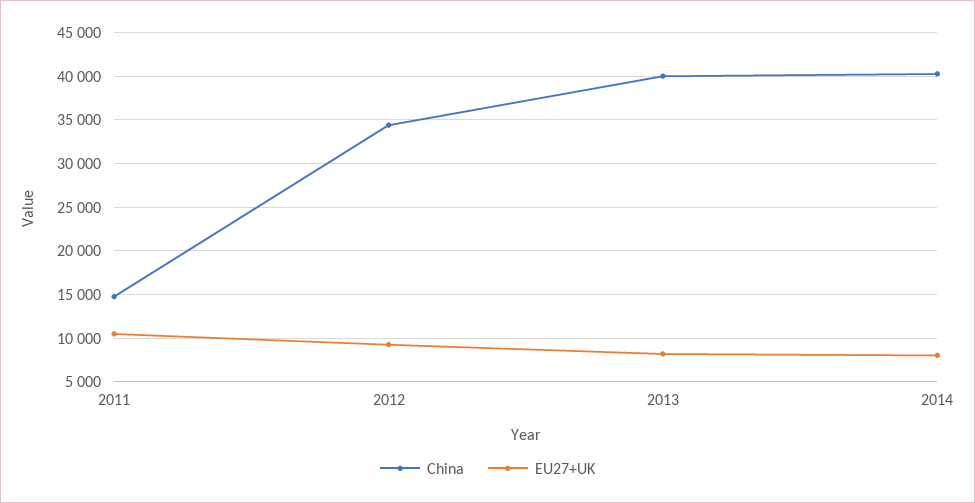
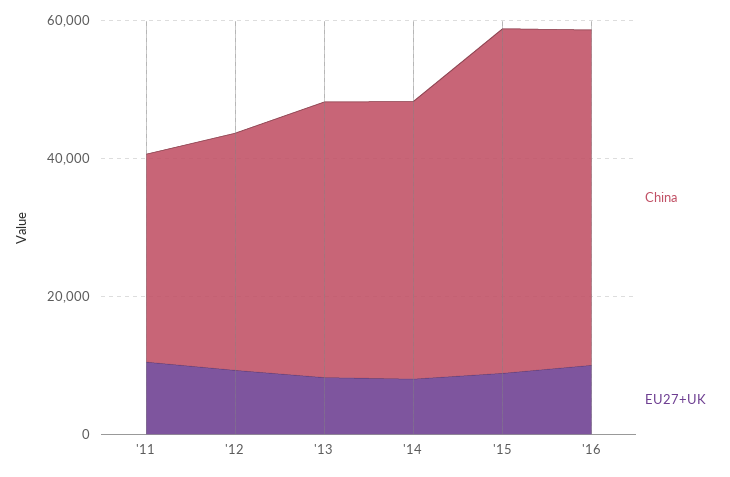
China, 2011: 15000 -> 30000
China, '15: none -> 50000
EU27+UK, '15: none -> 10000
China, '16: none -> 50000
EU27+UK, '16: none -> 10000

